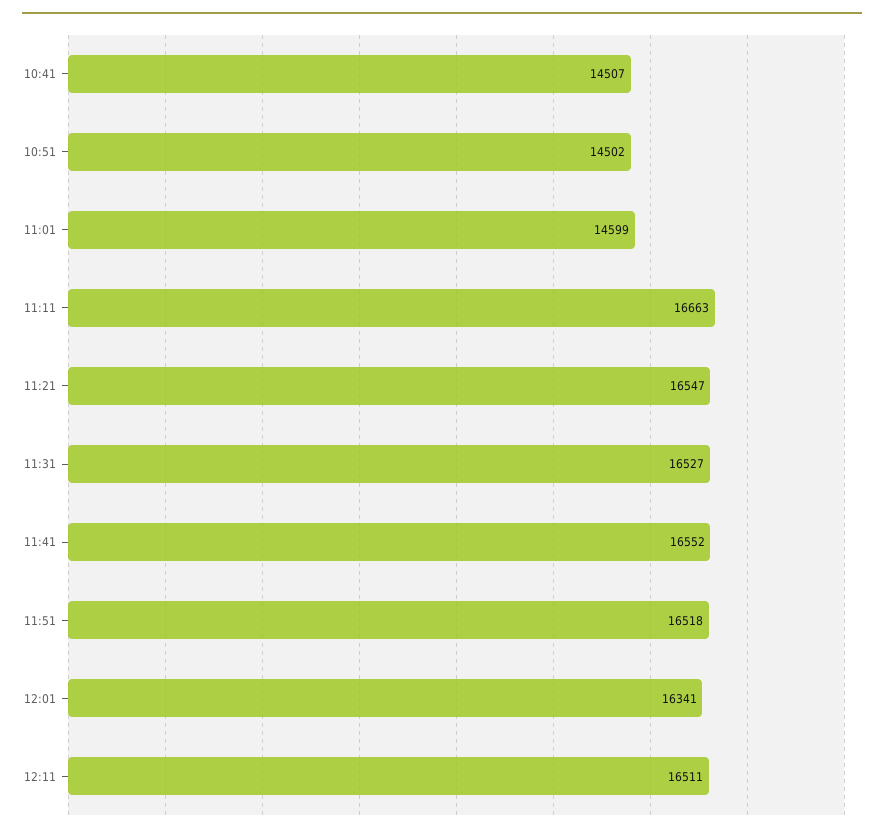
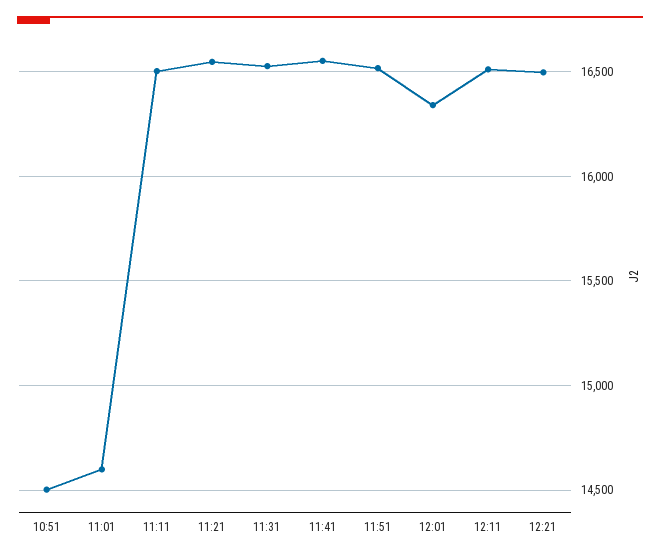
10:41: 14507 -> none
11:11: 16663 -> 16500
12:21: none -> 16500

